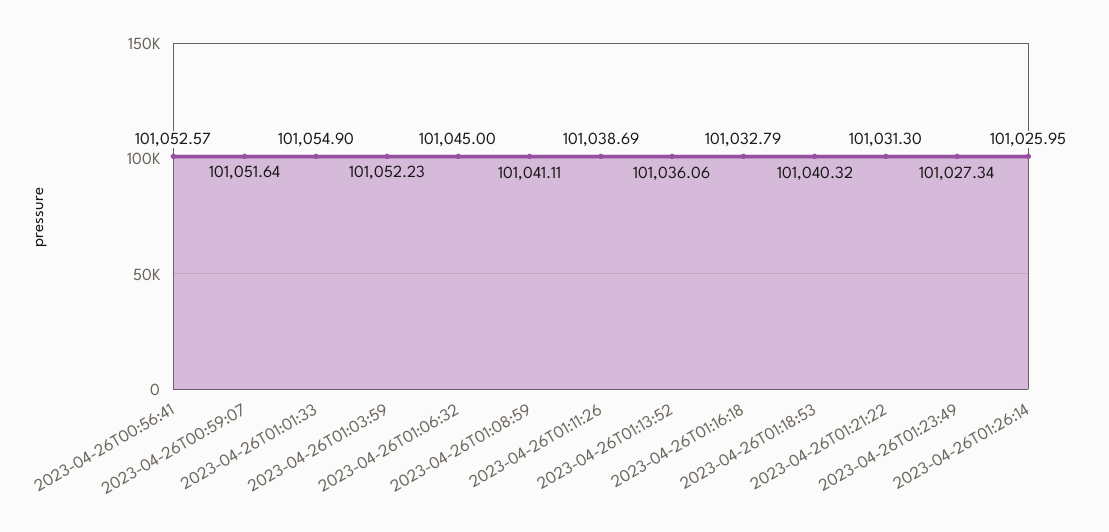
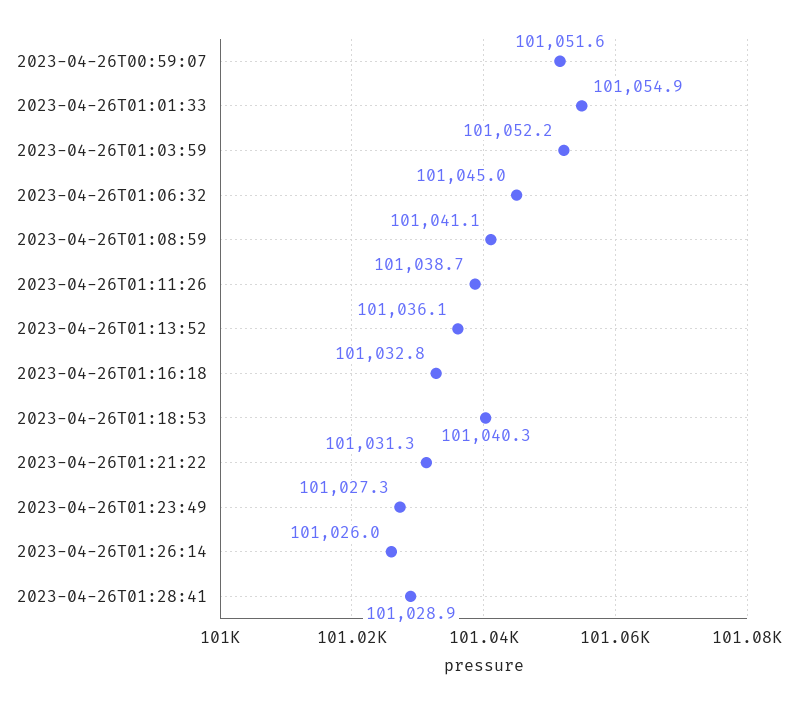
2023-04-26T00:56:41: 101052.57 -> none
2023-04-26T01:28:41: none -> 101028.9

